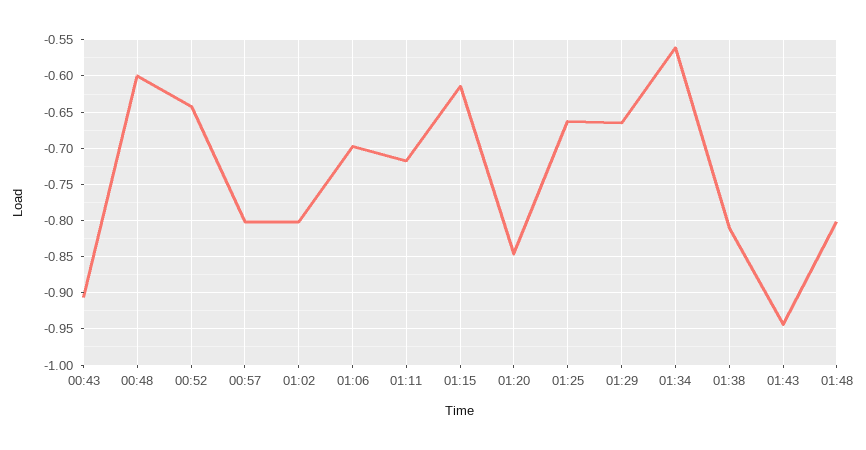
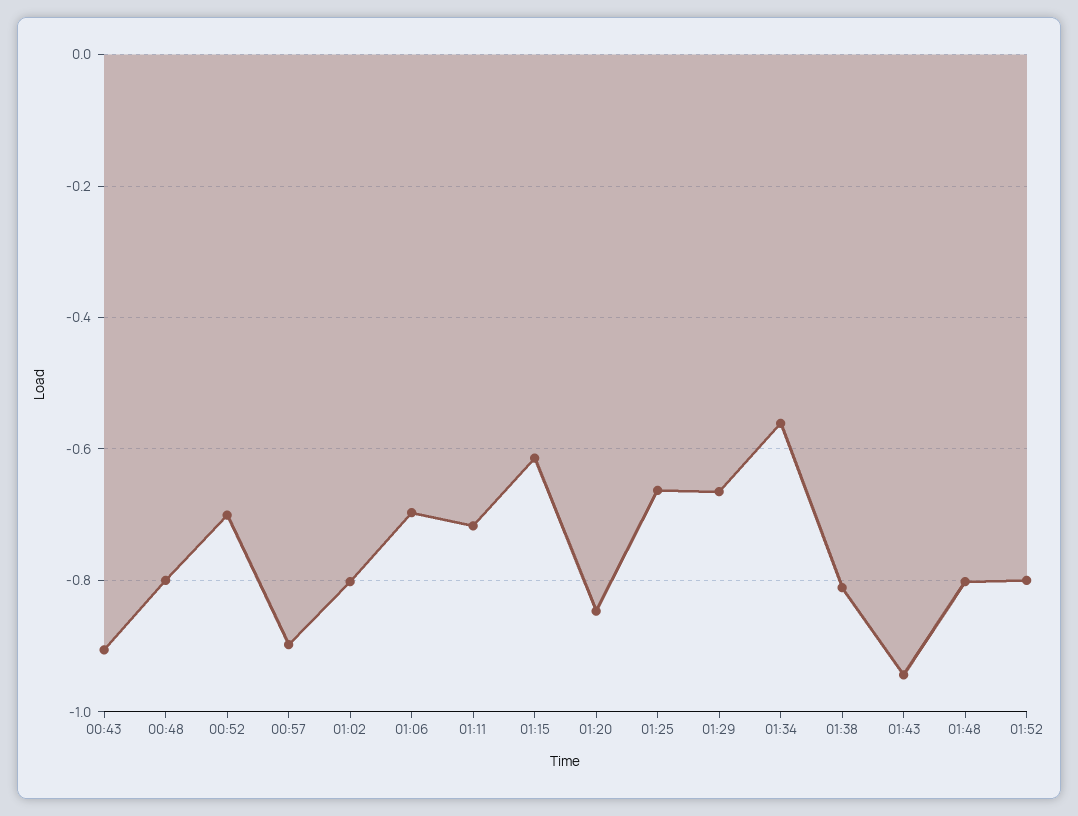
00:48: -0.6 -> -0.8
00:52: -0.64 -> -0.7
00:57: -0.8 -> -0.9
01:52: none -> -0.8

